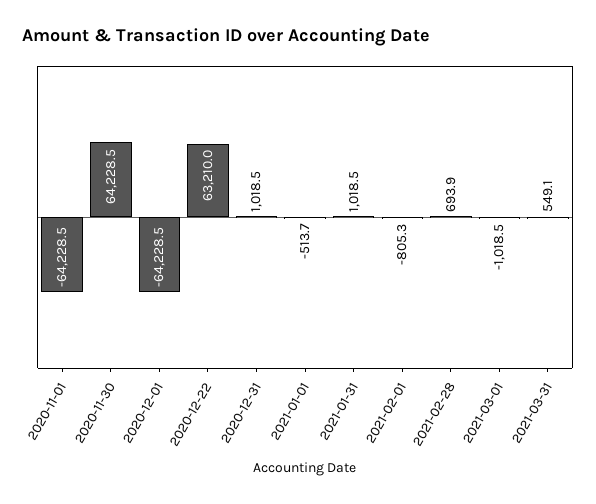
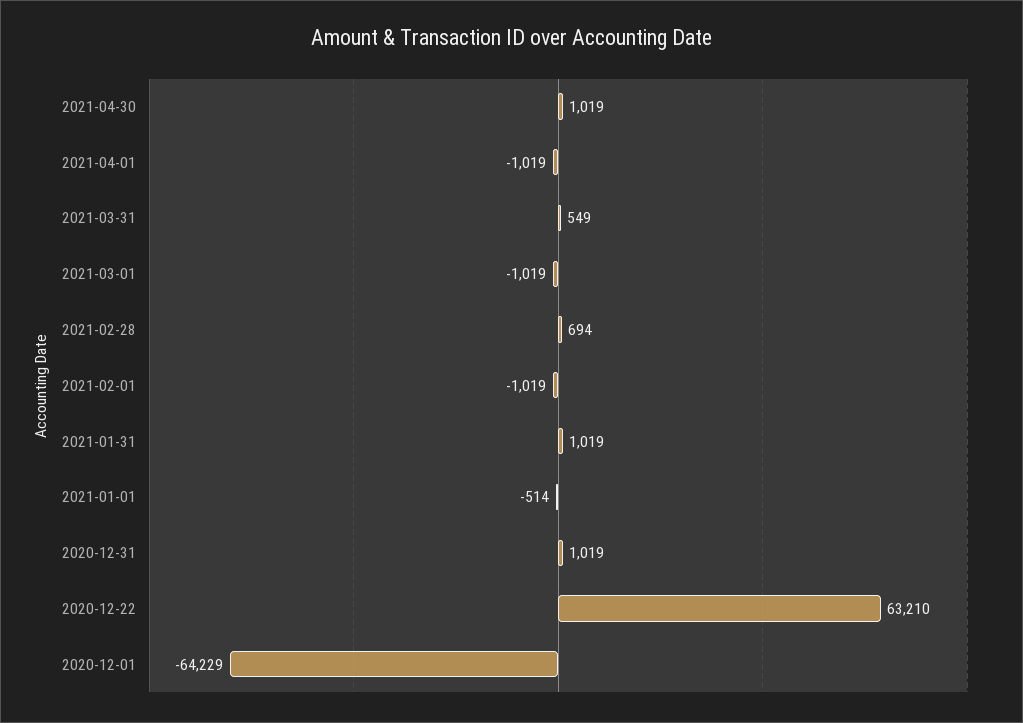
2020-11-01: -64228.5 -> none
2020-11-30: 64228.5 -> none
2021-02-01: -805.3 -> -1019
2021-04-30: none -> 1019
2021-04-01: none -> -1019

